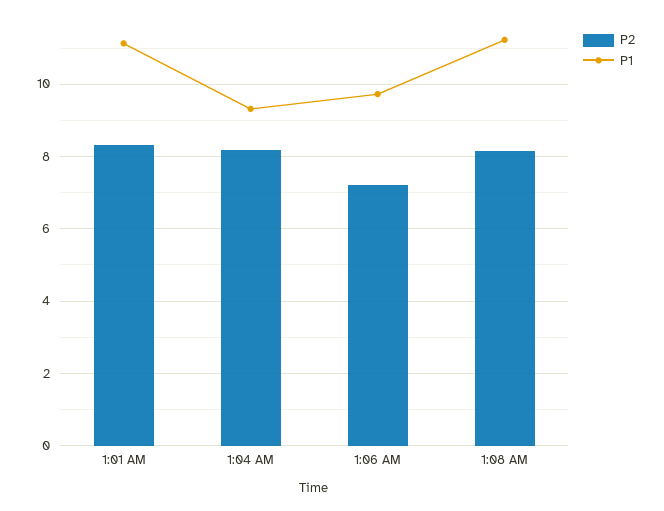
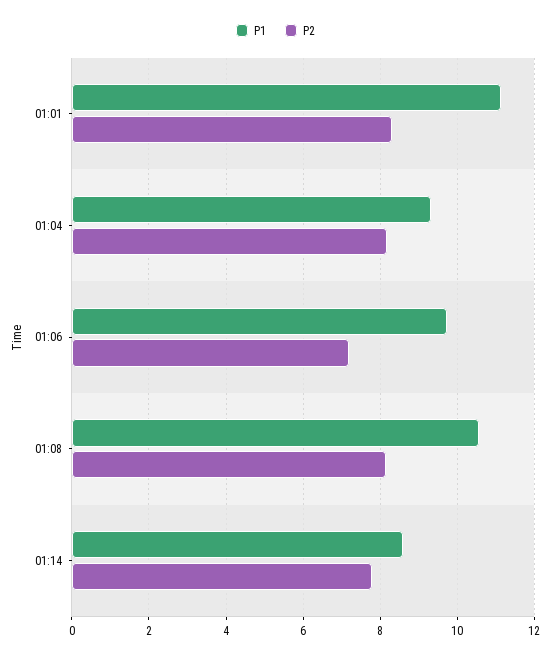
P1, 1:08 AM: 11.2 -> 10.6
P1, 01:14: none -> 8.6
P2, 01:14: none -> 7.8

